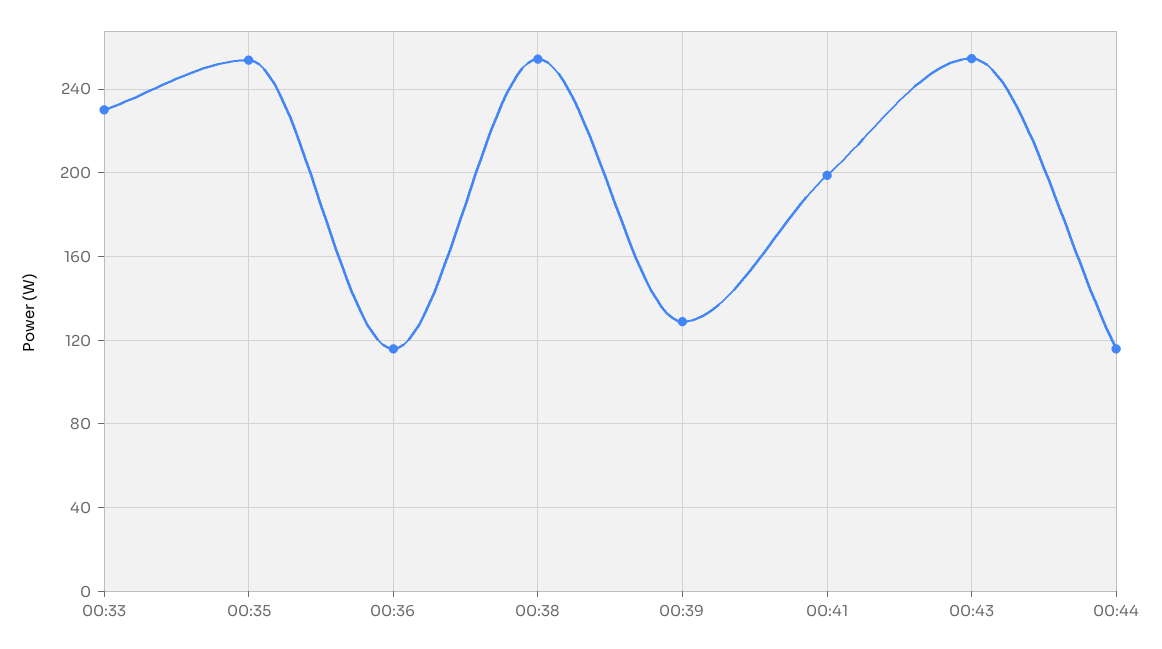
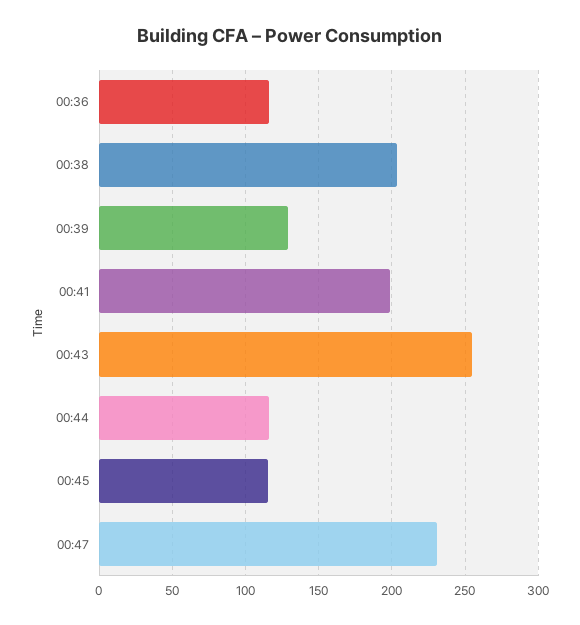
00:33: 230 -> none
00:35: 255 -> none
00:38: 255 -> 205
00:45: none -> 115
00:47: none -> 230

